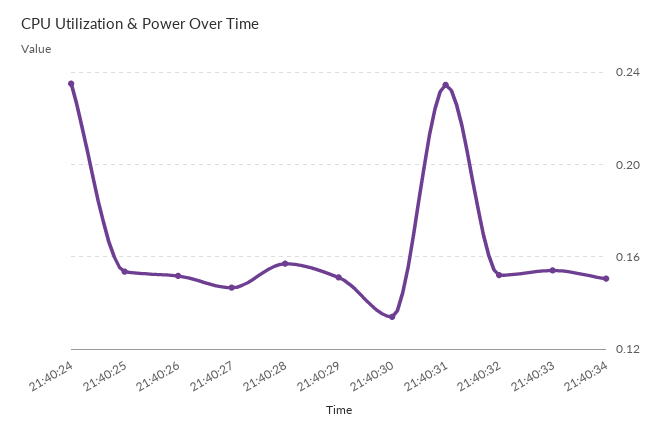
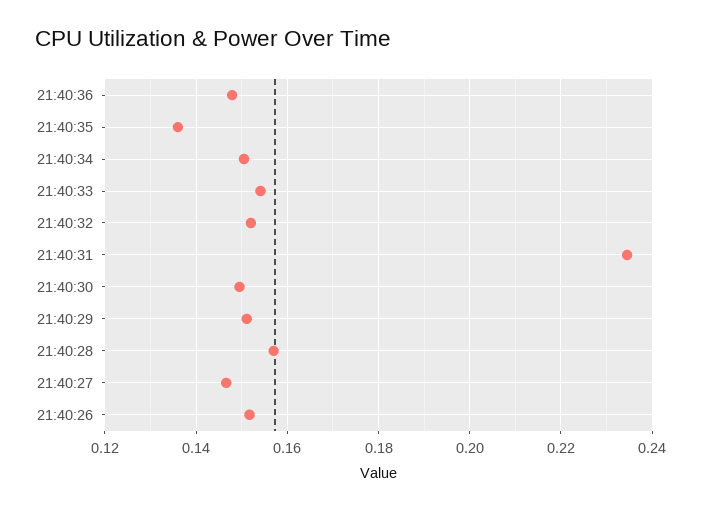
21:40:24: 0.235 -> none
21:40:25: 0.155 -> none
21:40:30: 0.135 -> 0.15
21:40:36: none -> 0.148
21:40:35: none -> 0.136

